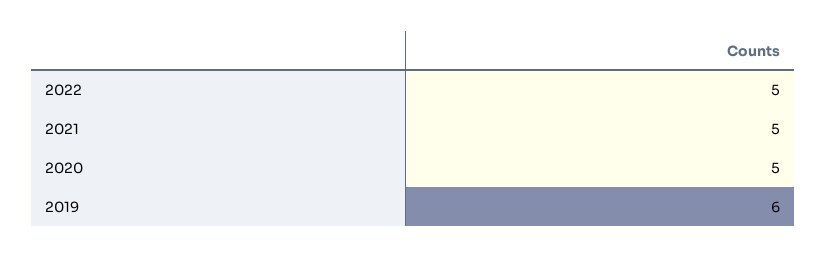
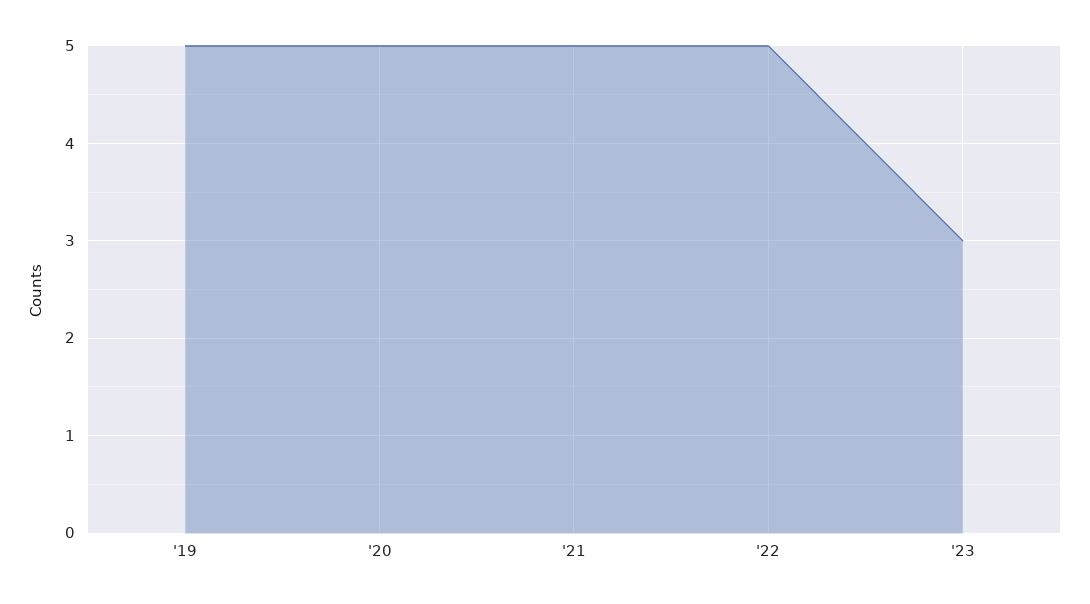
2019: 6 -> 5
'23: none -> 3

